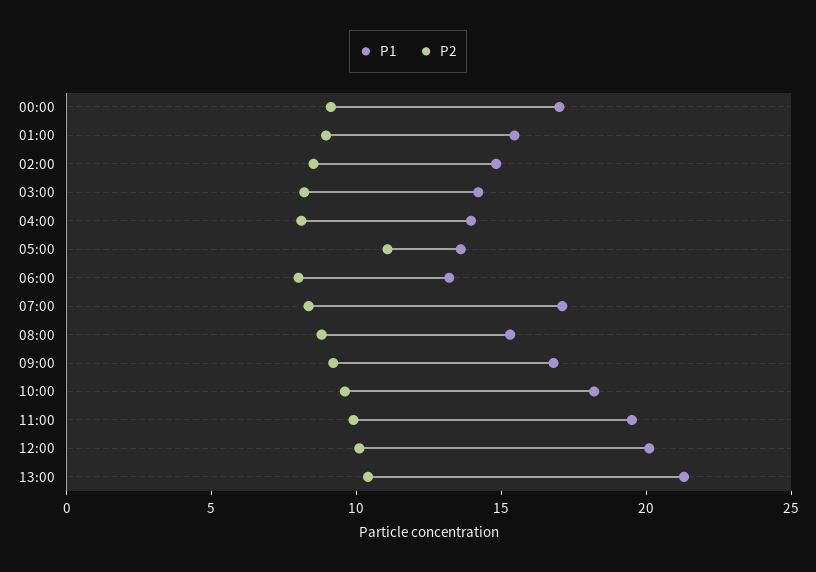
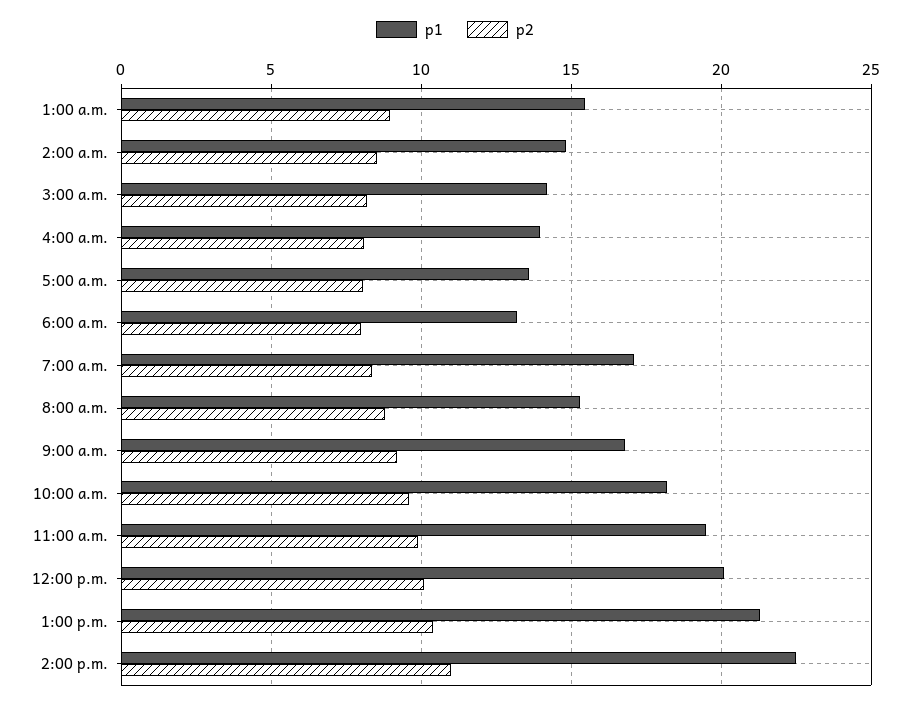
P1, 00:00: 17 -> none
P2, 00:00: 9 -> none
P2, 05:00: 11 -> 8
P1, 2:00 p.m.: none -> 22.5
P2, 2:00 p.m.: none -> 11

